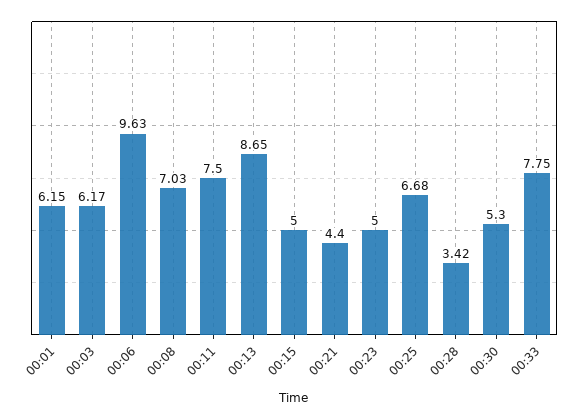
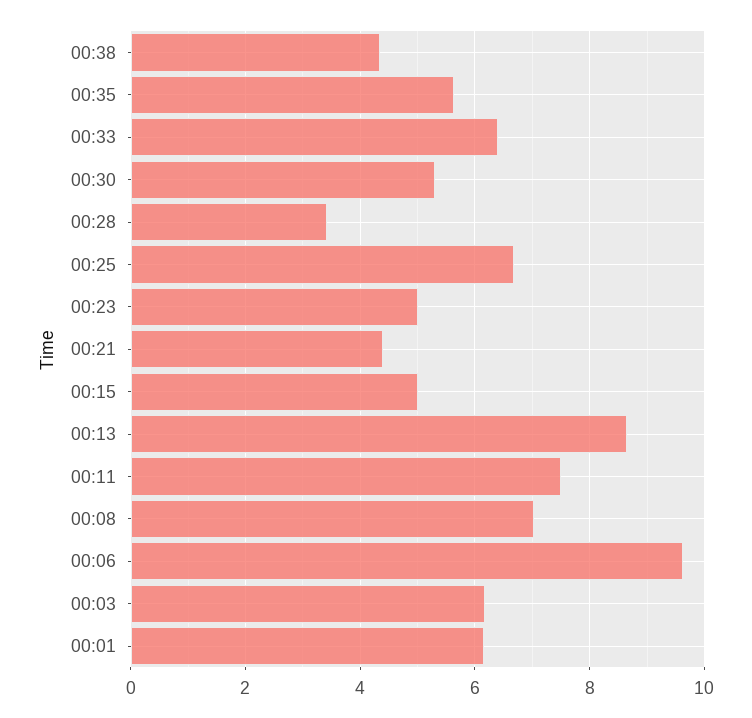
00:33: 7.75 -> 6.4
00:38: none -> 4.4
00:35: none -> 5.6

